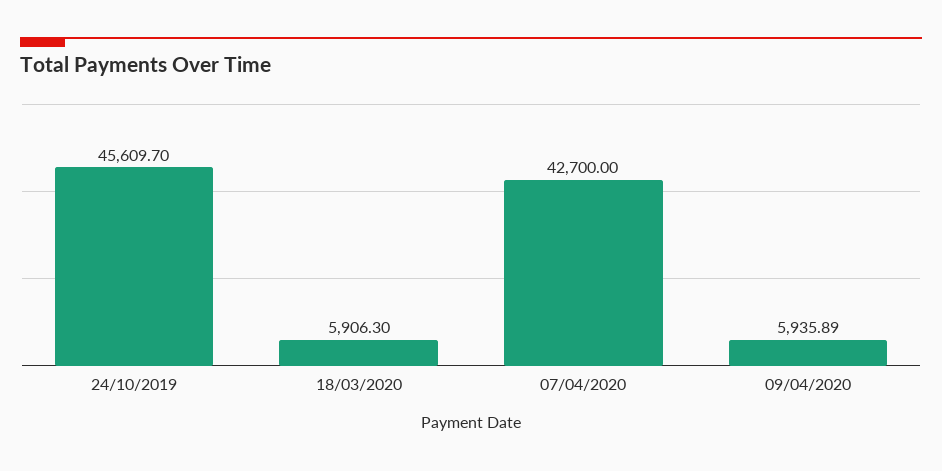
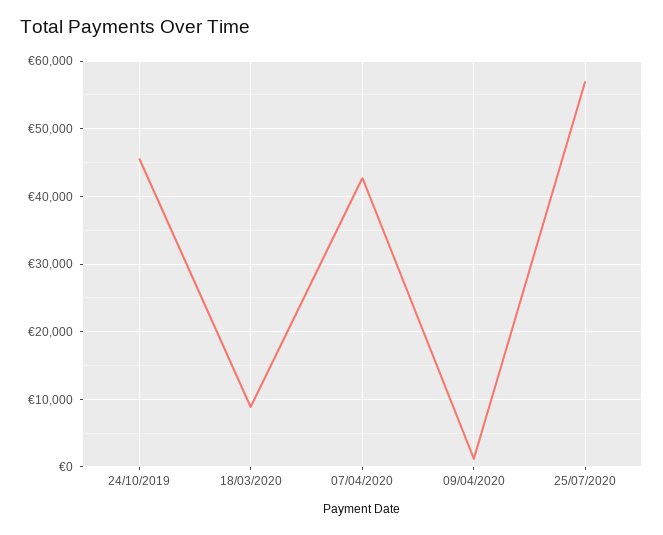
18/03/2020: 5906.3 -> 9000
09/04/2020: 5935.89 -> 1000
25/07/2020: none -> 57000

